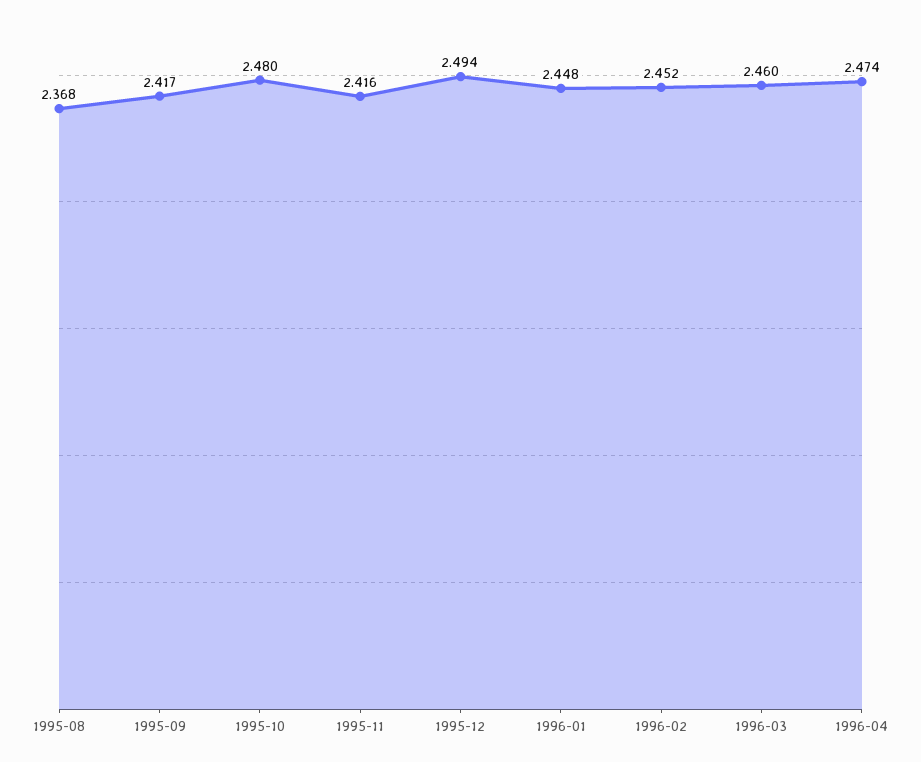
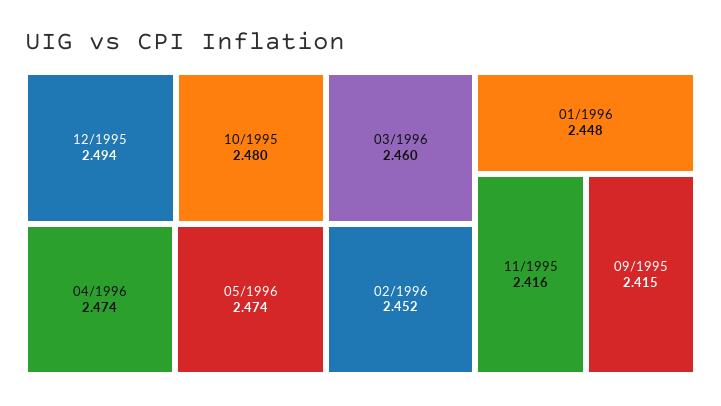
1995-08: 2.368 -> none
1995-09: 2.417 -> 2.415
05/1996: none -> 2.474

